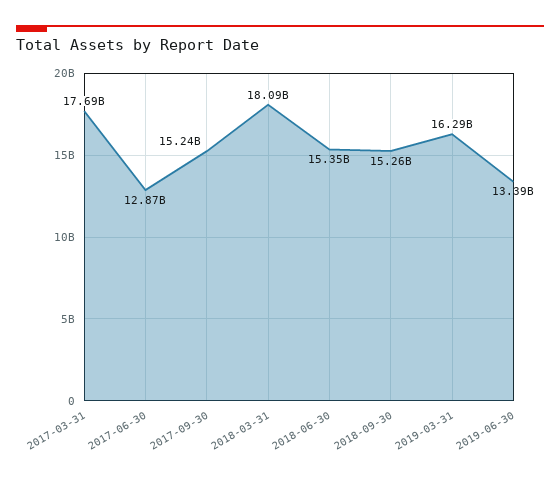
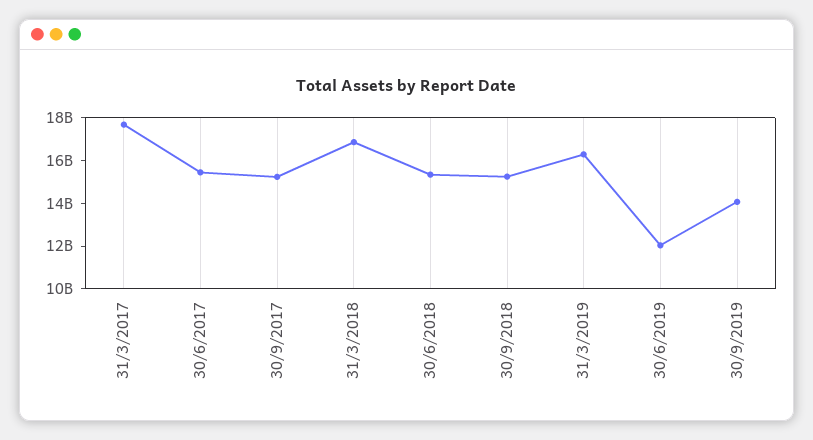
2017-06-30: 12870000000 -> 15500000000
2018-03-31: 18090000000 -> 17000000000
2019-06-30: 13390000000 -> 12000000000
30/9/2019: none -> 14000000000

